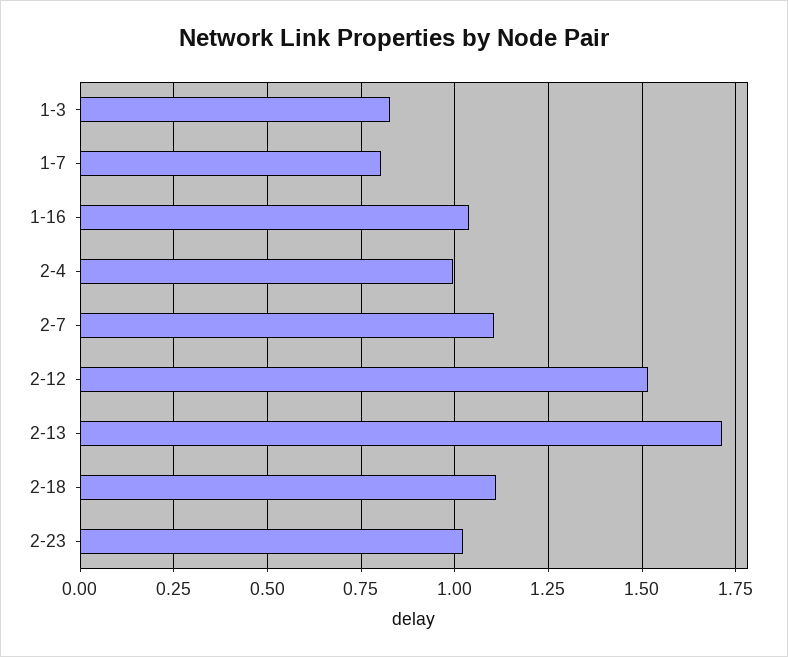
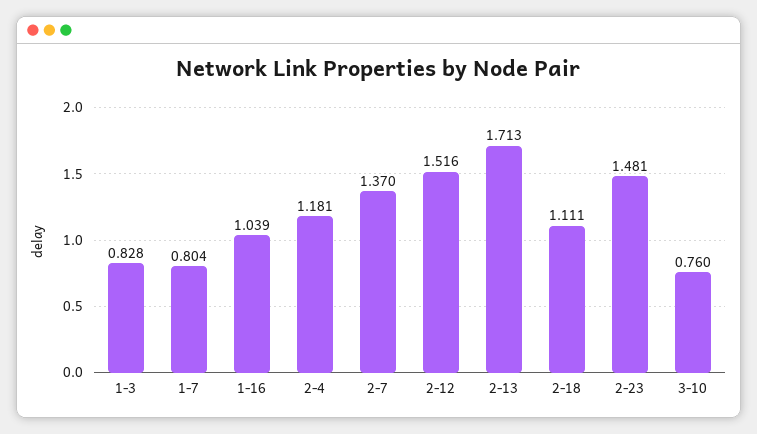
2-4: 1 -> 1.181
2-7: 1.1 -> 1.37
2-23: 1.025 -> 1.481
3-10: none -> 0.76

